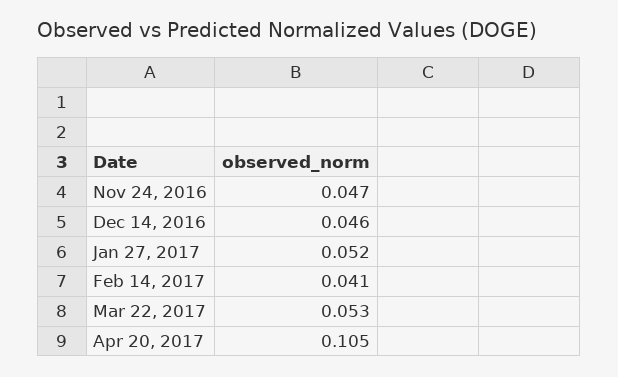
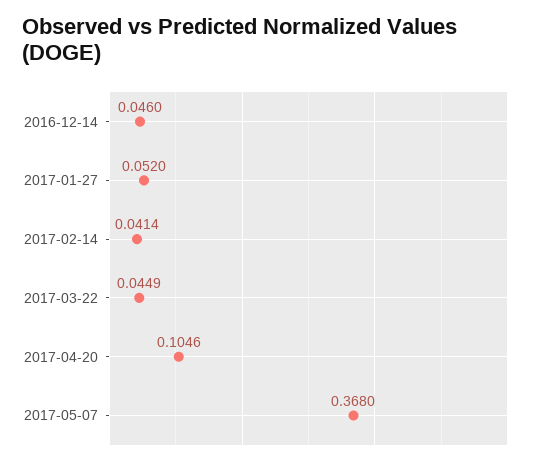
Nov 24, 2016: 0.047 -> none
Mar 22, 2017: 0.053 -> 0.0449
2017-05-07: none -> 0.368

